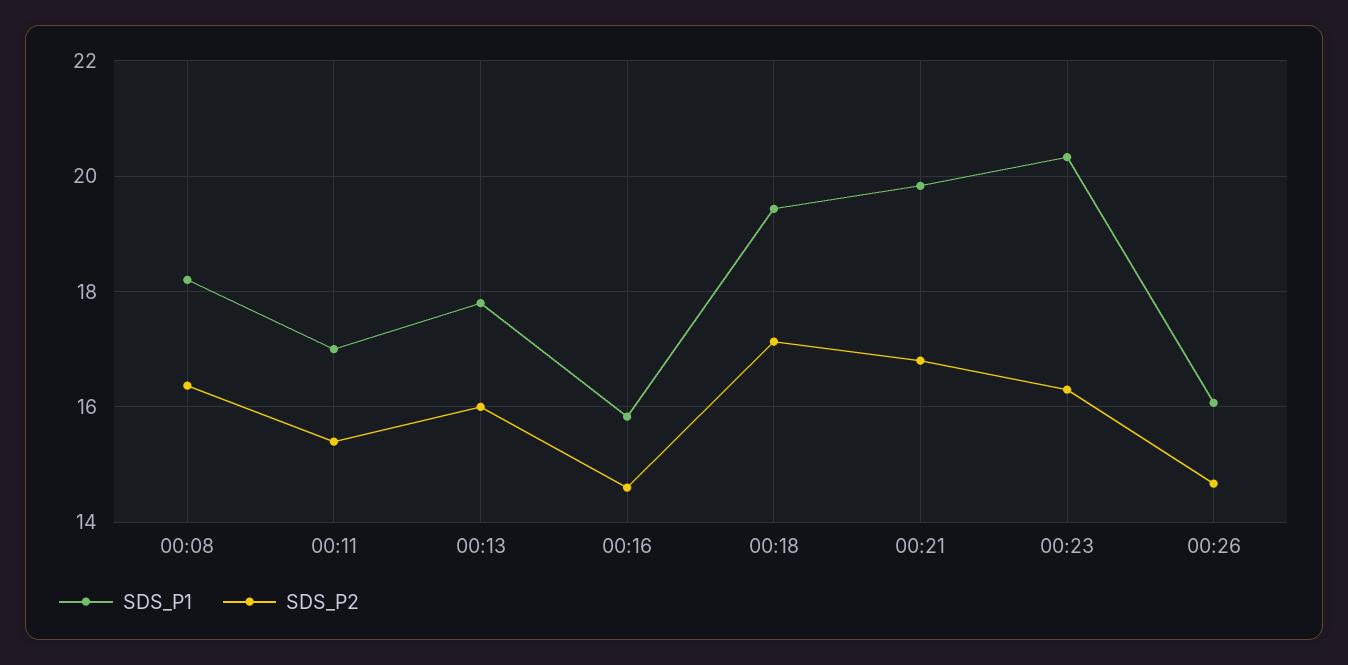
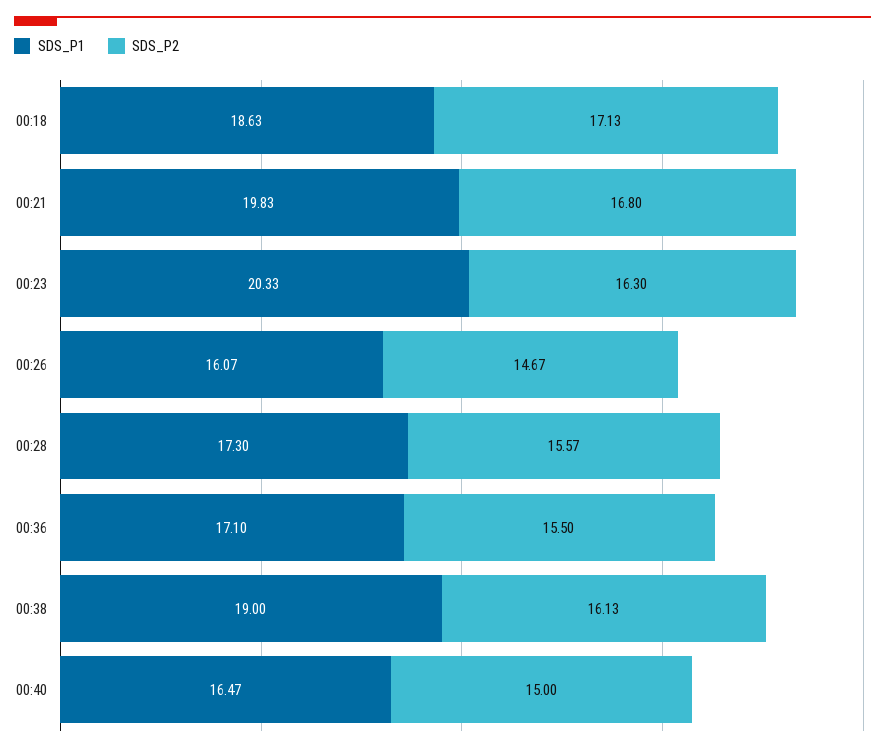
SDS_P1, 00:08: 18.2 -> none
SDS_P2, 00:08: 16.4 -> none
SDS_P1, 00:11: 17 -> none
SDS_P2, 00:11: 15.4 -> none
SDS_P1, 00:13: 17.8 -> none
SDS_P2, 00:13: 16 -> none
SDS_P1, 00:16: 15.8 -> none
SDS_P2, 00:16: 14.6 -> none
SDS_P1, 00:18: 19.4 -> 18.63
SDS_P1, 00:28: none -> 17.3
SDS_P2, 00:28: none -> 15.57
SDS_P1, 00:36: none -> 17.1
SDS_P2, 00:36: none -> 15.5
SDS_P1, 00:38: none -> 19
SDS_P2, 00:38: none -> 16.13
SDS_P1, 00:40: none -> 16.47
SDS_P2, 00:40: none -> 15

